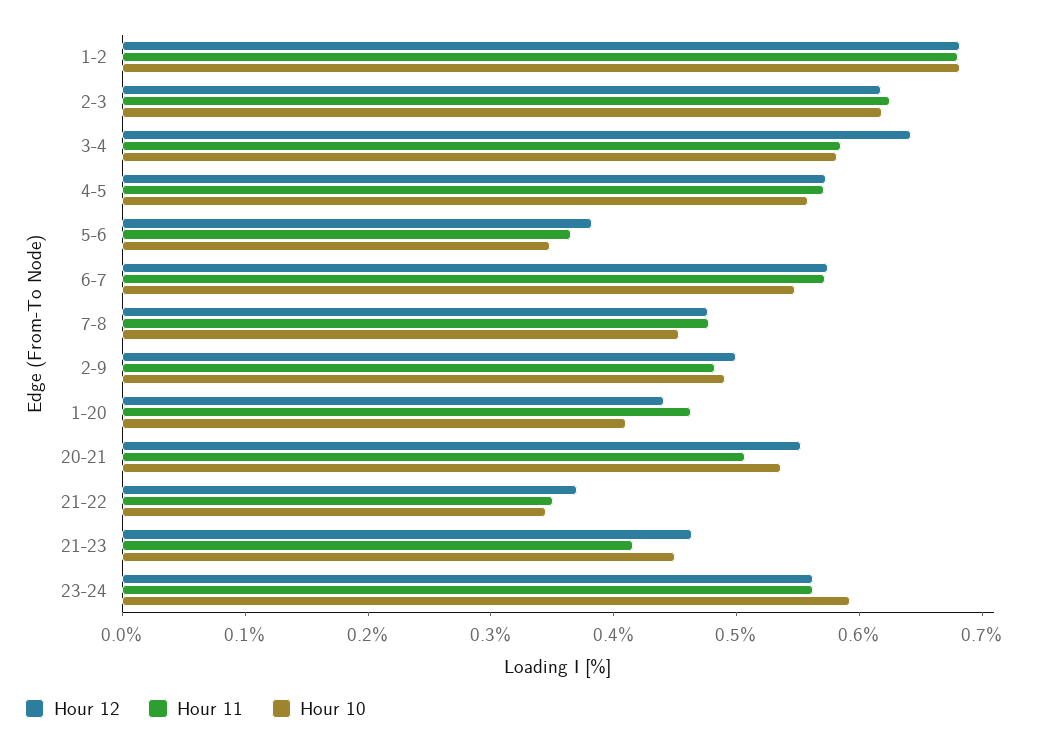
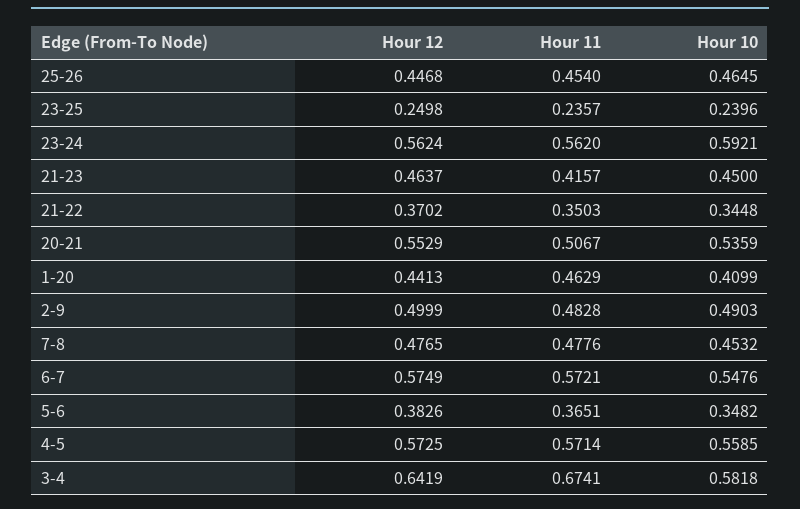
Hour 12, 1-2: 0.68 -> none
Hour 11, 1-2: 0.68 -> none
Hour 10, 1-2: 0.68 -> none
Hour 12, 2-3: 0.62 -> none
Hour 11, 2-3: 0.62 -> none
Hour 10, 2-3: 0.62 -> none
Hour 11, 3-4: 0.58 -> 0.6741
Hour 12, 25-26: none -> 0.4468
Hour 11, 25-26: none -> 0.454
Hour 10, 25-26: none -> 0.4645
Hour 12, 23-25: none -> 0.2498
Hour 11, 23-25: none -> 0.2357
Hour 10, 23-25: none -> 0.2396

